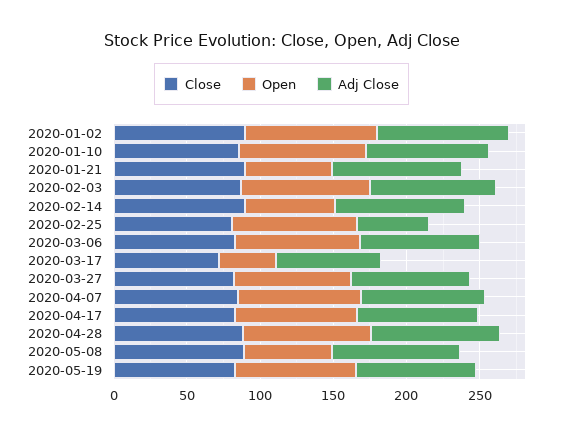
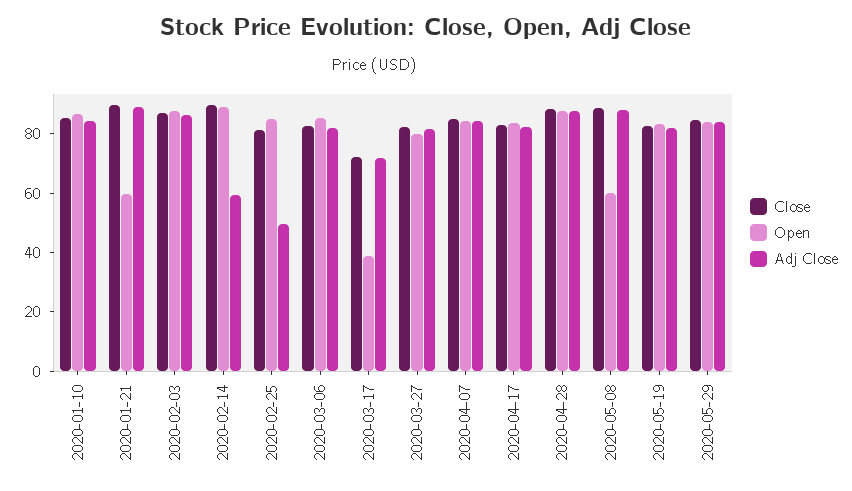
Close, 2020-01-02: 90 -> none
Open, 2020-01-02: 90 -> none
Adj Close, 2020-01-02: 90 -> none
Open, 2020-02-14: 60 -> 90
Adj Close, 2020-02-14: 90 -> 60
Close, 2020-05-29: none -> 85
Open, 2020-05-29: none -> 85
Adj Close, 2020-05-29: none -> 85

